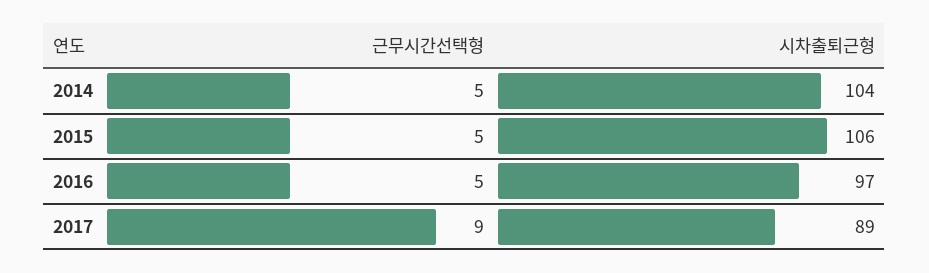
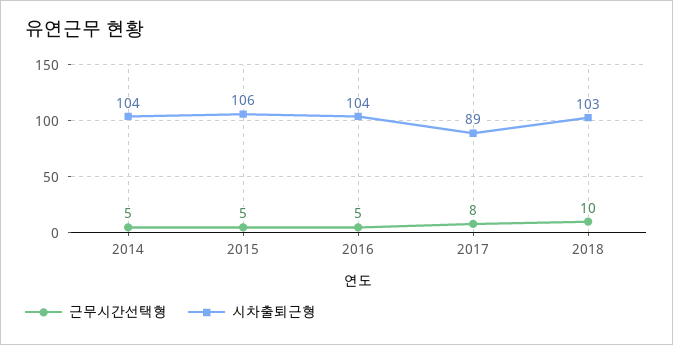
시차출퇴근형, 2016: 97 -> 104
근무시간선택형, 2017: 9 -> 8
근무시간선택형, 2018: none -> 10
시차출퇴근형, 2018: none -> 103

